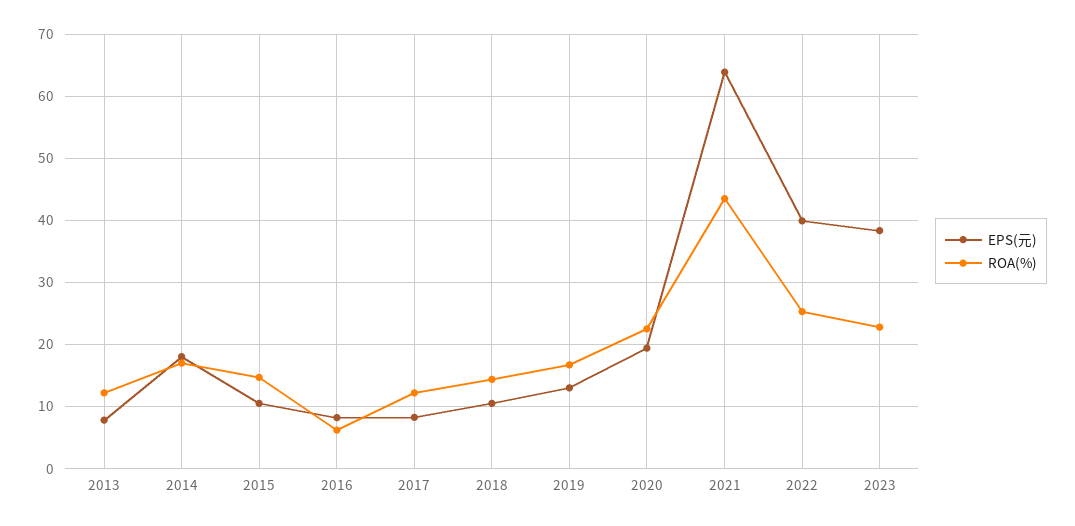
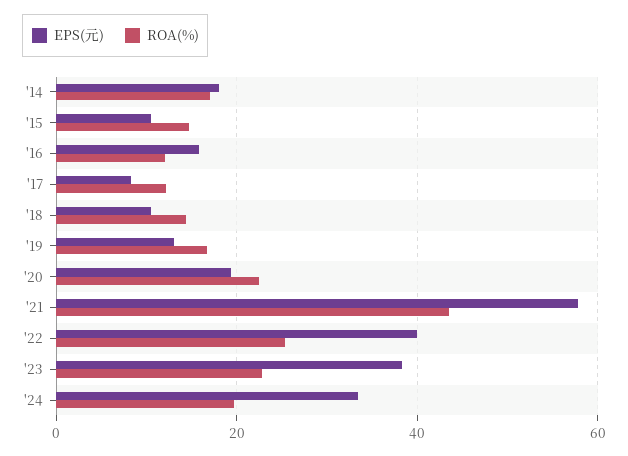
EPS(元), 2013: 8 -> none
ROA(%), 2013: 12 -> none
EPS(元), 2016: 8 -> 16
ROA(%), 2016: 6 -> 12
EPS(元), 2021: 64 -> 58
EPS(元), '24: none -> 34
ROA(%), '24: none -> 20

